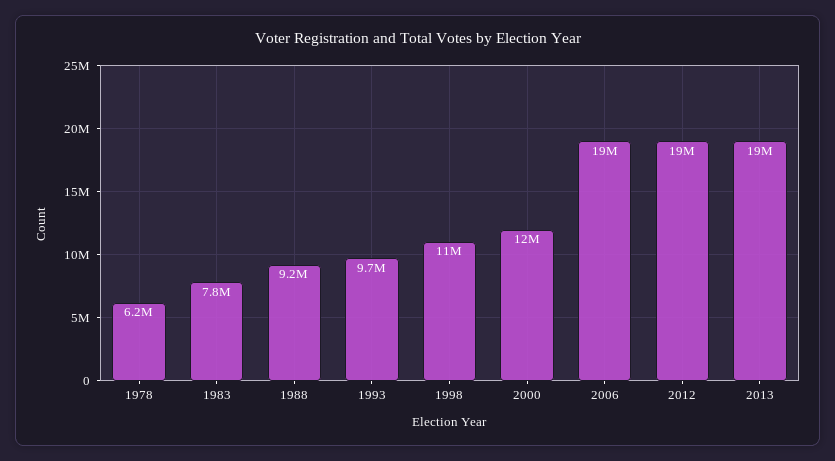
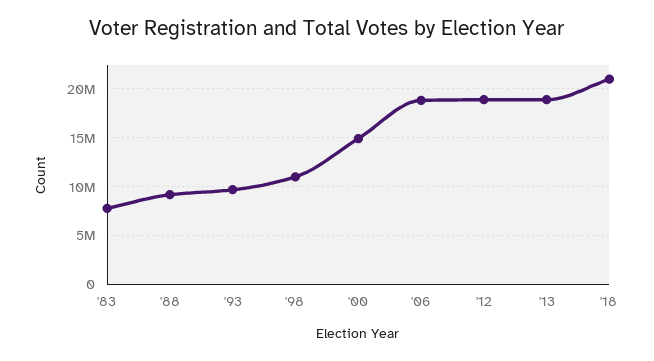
1978: 6200000 -> none
2000: 12000000 -> 15000000
'18: none -> 21000000

